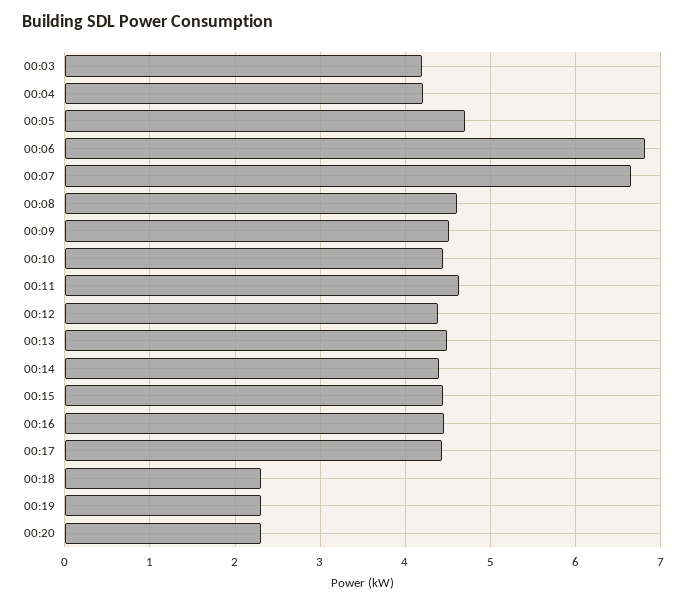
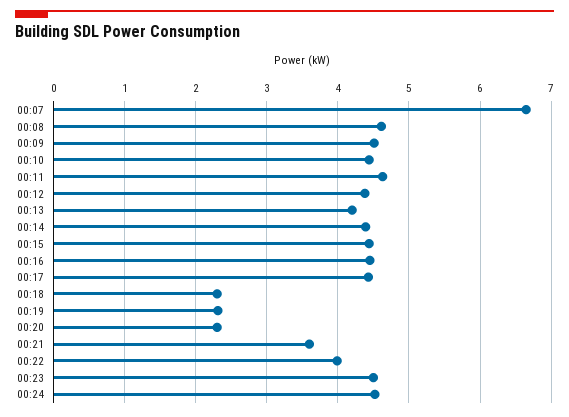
00:03: 4.2 -> none
00:04: 4.2 -> none
00:05: 4.7 -> none
00:06: 6.8 -> none
00:13: 4.5 -> 4.2
00:21: none -> 3.6
00:22: none -> 4
00:23: none -> 4.5
00:24: none -> 4.5

